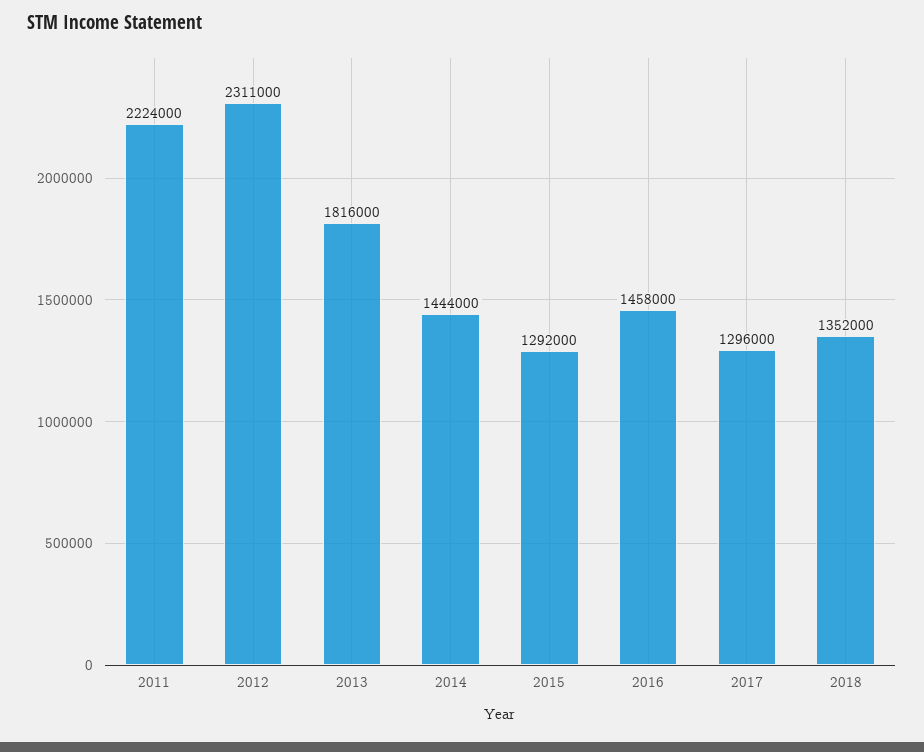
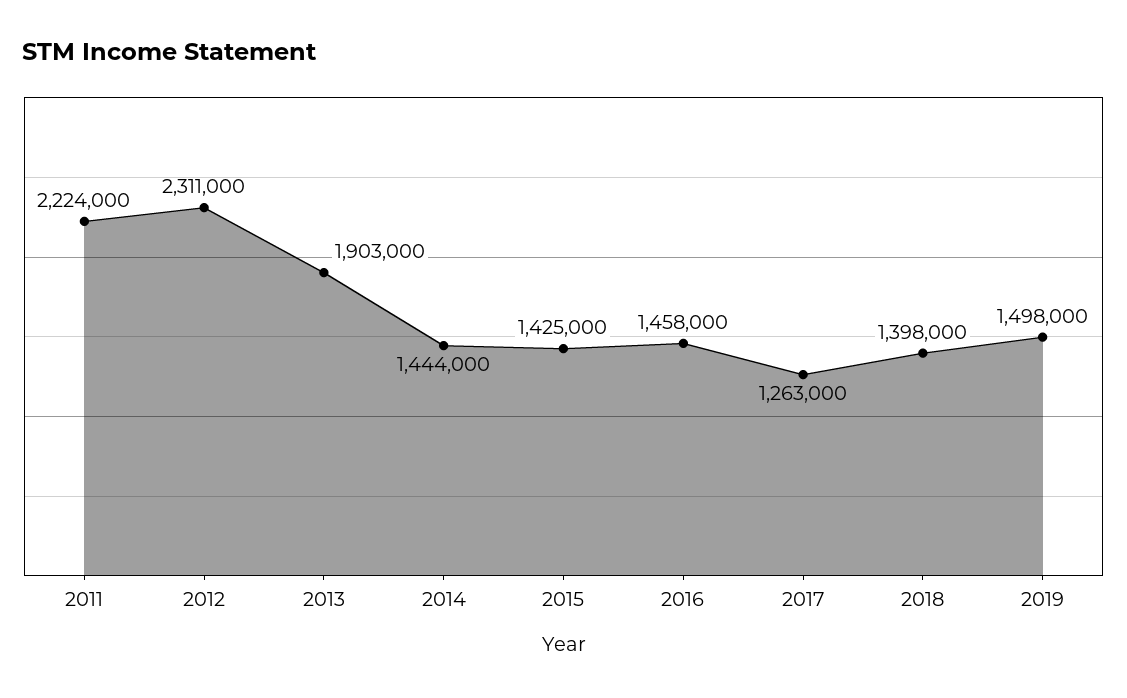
2013: 1816000 -> 1903000
2015: 1292000 -> 1425000
2017: 1296000 -> 1263000
2018: 1352000 -> 1398000
2019: none -> 1498000

